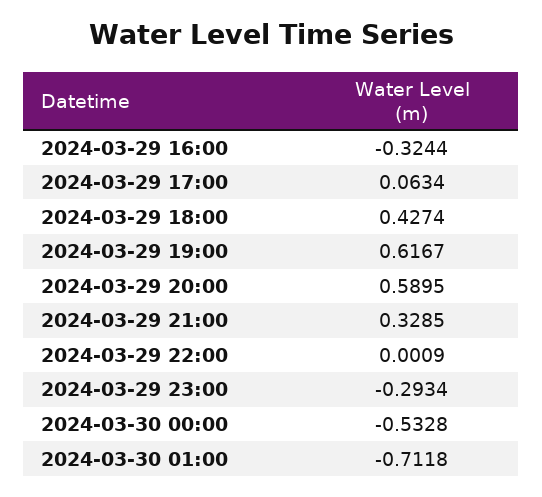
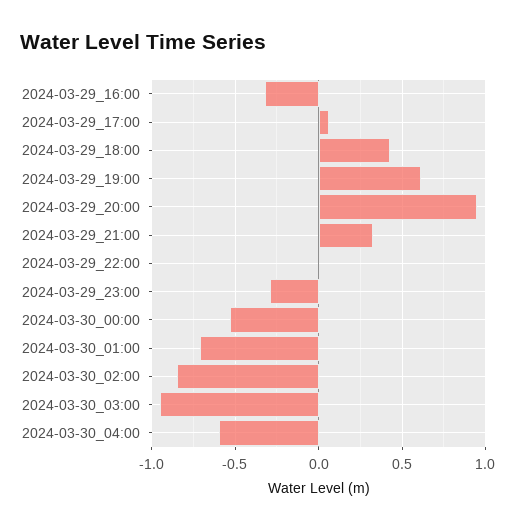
2024-03-29 20:00: 0.5895 -> 0.95
2024-03-30_02:00: none -> -0.85
2024-03-30_03:00: none -> -0.95
2024-03-30_04:00: none -> -0.6

